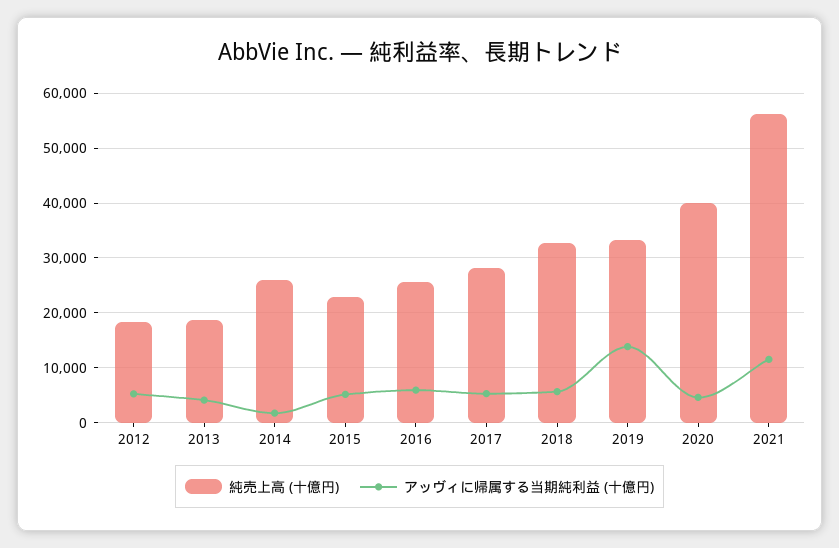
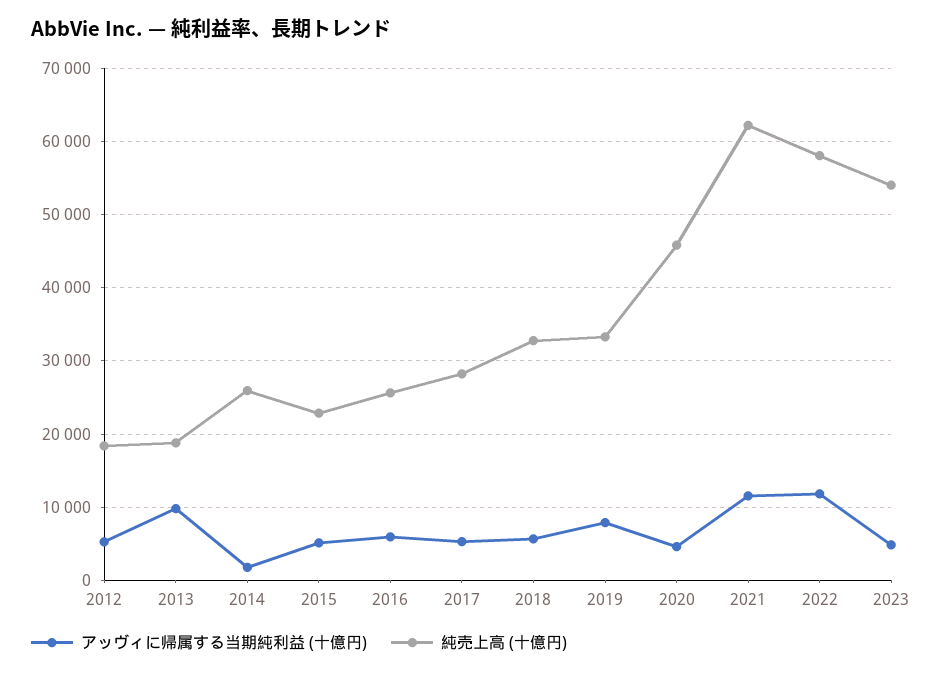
アッヴィに帰属する当期純利益 (十億円), 2013: 4000 -> 10000
アッヴィに帰属する当期純利益 (十億円), 2019: 14000 -> 8000
純売上高 (十億円), 2020: 40000 -> 46000
純売上高 (十億円), 2021: 56000 -> 62000
アッヴィに帰属する当期純利益 (十億円), 2022: none -> 12000
純売上高 (十億円), 2022: none -> 58000
アッヴィに帰属する当期純利益 (十億円), 2023: none -> 5000
純売上高 (十億円), 2023: none -> 54000

